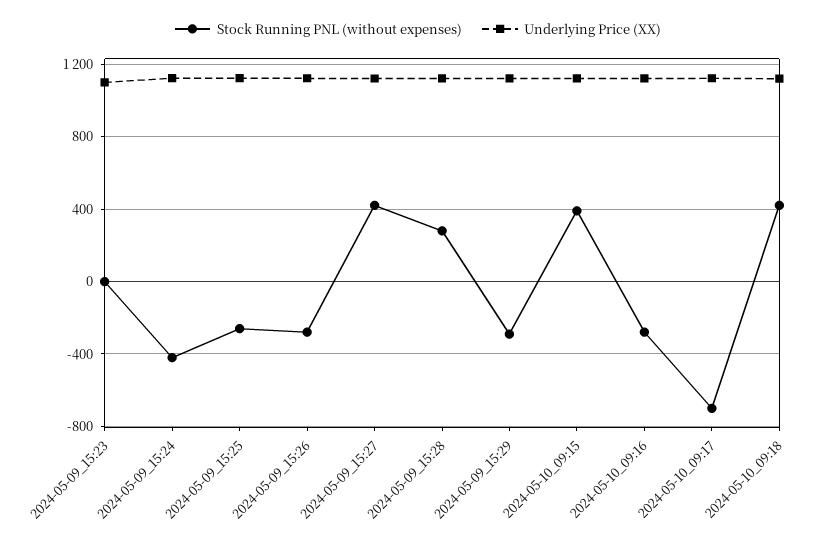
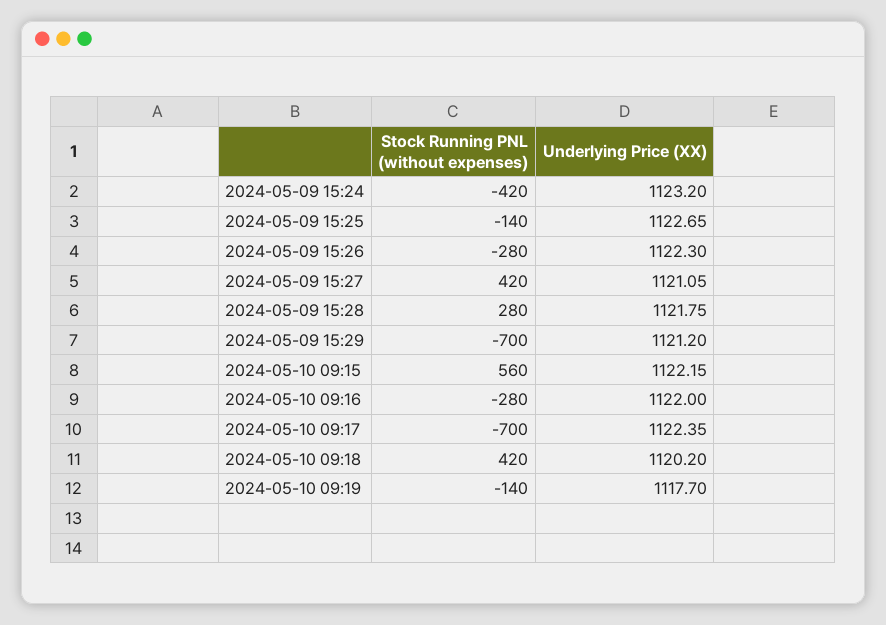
Stock Running PNL (without expenses), 2024-05-09_15:23: 0 -> none
Underlying Price (XX), 2024-05-09_15:23: 1100 -> none
Stock Running PNL (without expenses), 2024-05-09_15:25: -250 -> -140
Stock Running PNL (without expenses), 2024-05-09_15:29: -300 -> -700
Stock Running PNL (without expenses), 2024-05-10_09:15: 400 -> 560
Stock Running PNL (without expenses), 2024-05-10 09:19: none -> -140
Underlying Price (XX), 2024-05-10 09:19: none -> 1117.7

